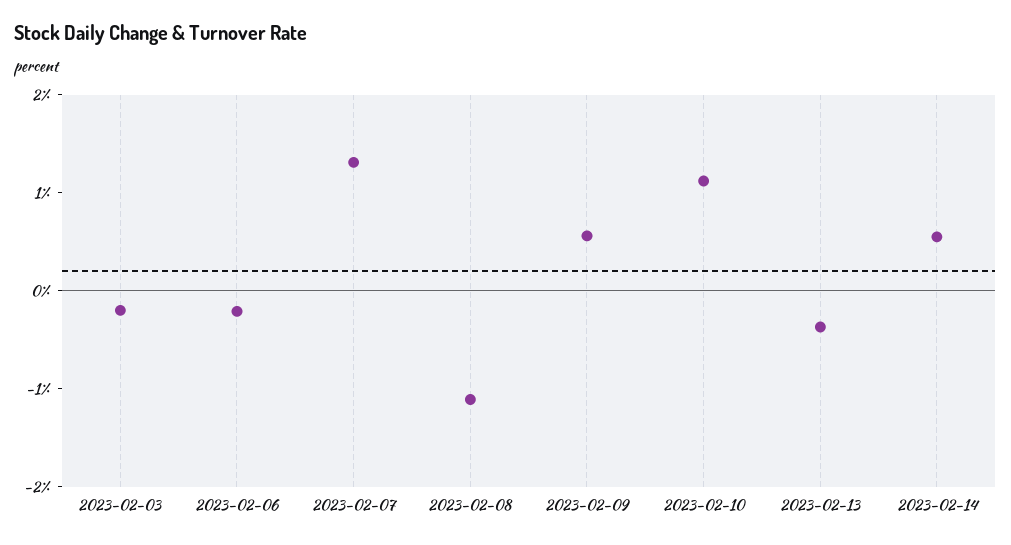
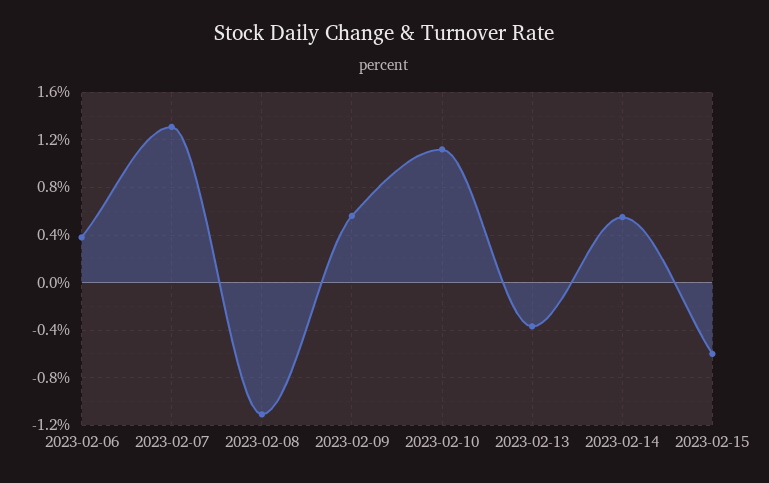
2023-02-03: -0.2 -> none
2023-02-06: -0.2 -> 0.4
2023-02-15: none -> -0.6

